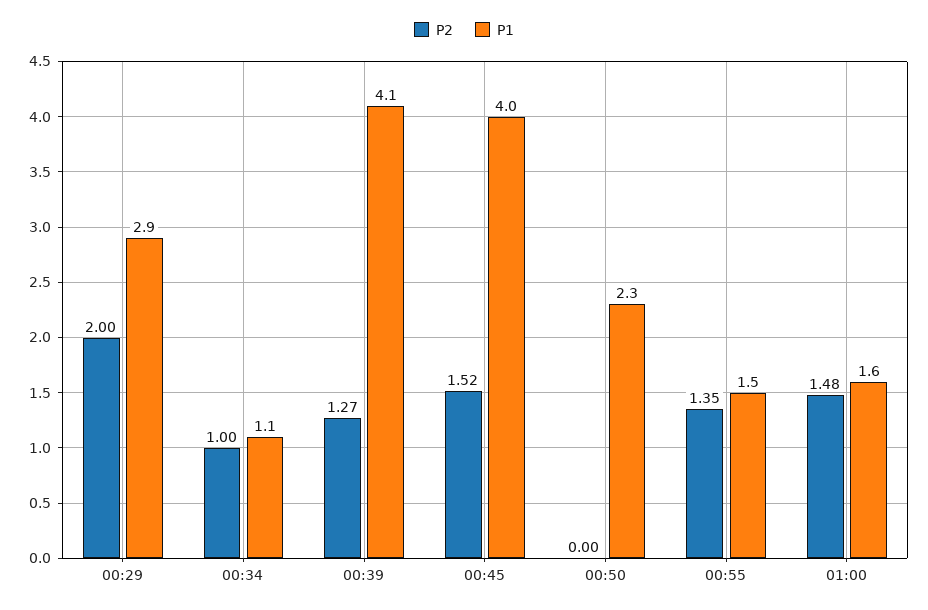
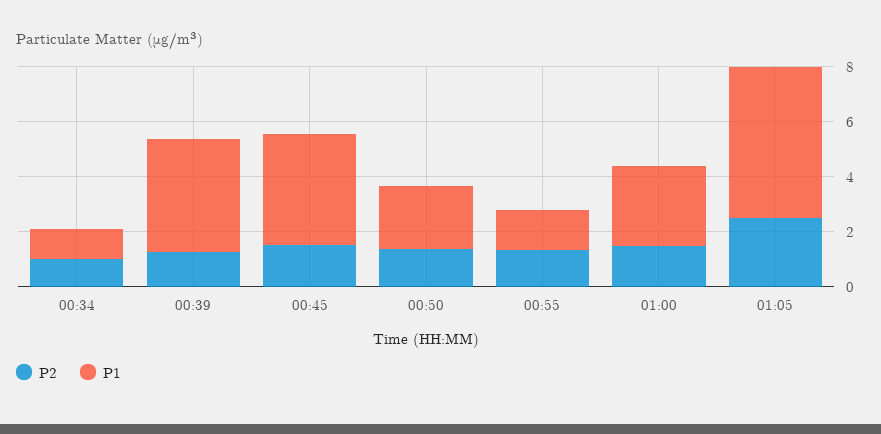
P2, 00:29: 2 -> none
P1, 00:29: 2.9 -> none
P2, 00:50: 0 -> 1.5
P1, 01:00: 1.6 -> 3
P2, 01:05: none -> 2.5
P1, 01:05: none -> 5.5

